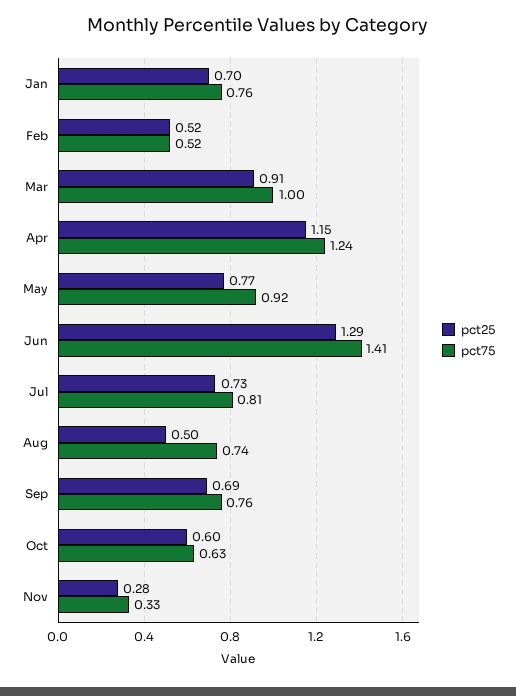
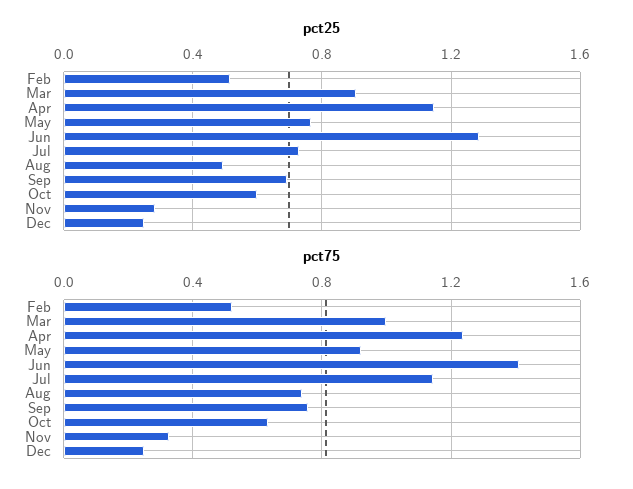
pct25, Jan: 0.7 -> none
pct75, Jan: 0.76 -> none
pct75, Jul: 0.81 -> 1.15
pct25, Dec: none -> 0.25
pct75, Dec: none -> 0.25

